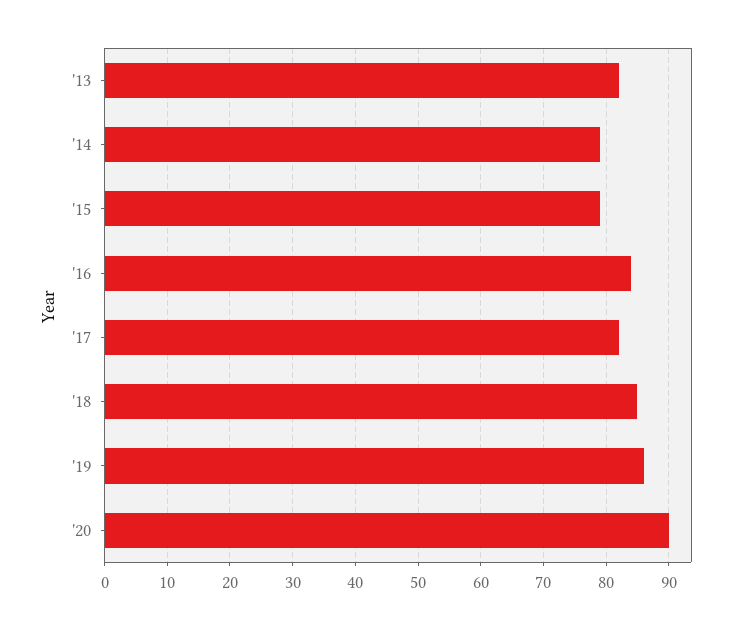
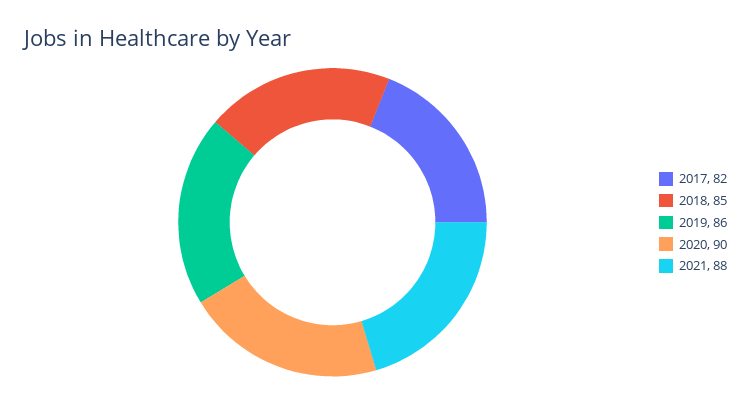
'13: 82 -> none
'14: 79 -> none
'15: 79 -> none
'16: 84 -> none
2021: none -> 88

